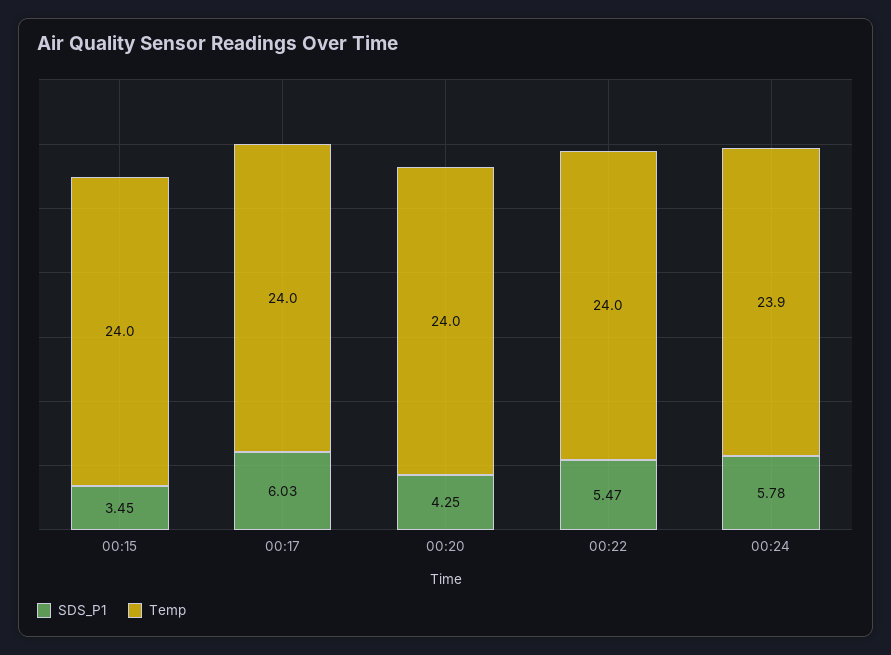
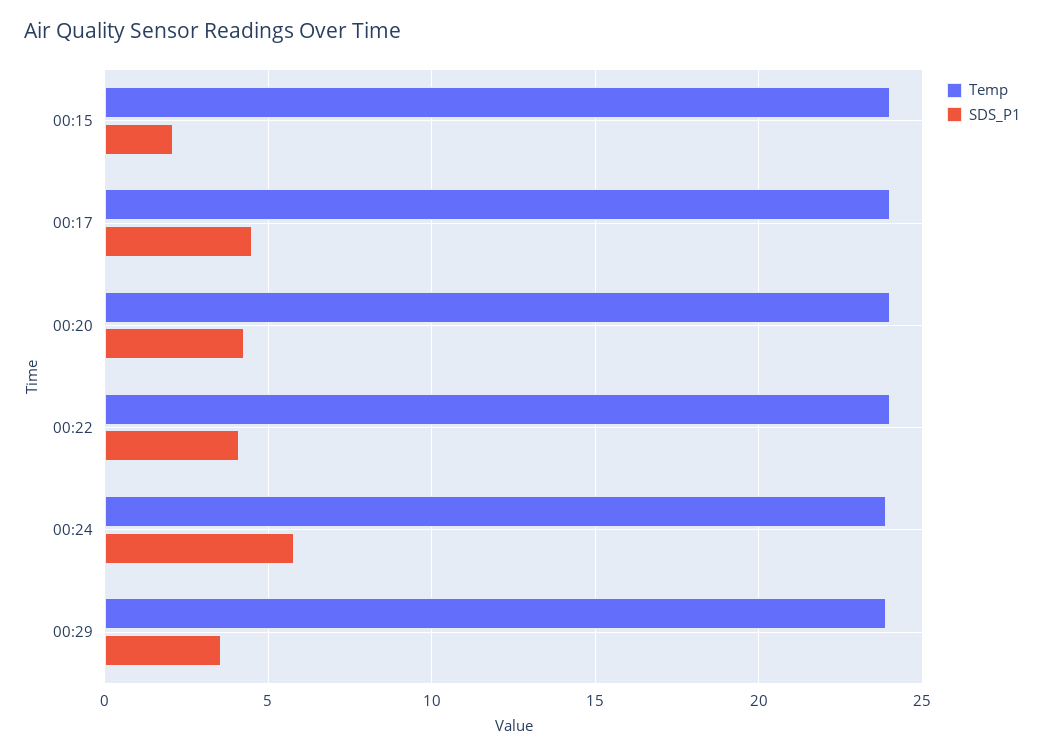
SDS_P1, 00:15: 3.45 -> 2
SDS_P1, 00:17: 6.03 -> 4.5
SDS_P1, 00:22: 5.47 -> 4
Temp, 00:29: none -> 24
SDS_P1, 00:29: none -> 3.5

